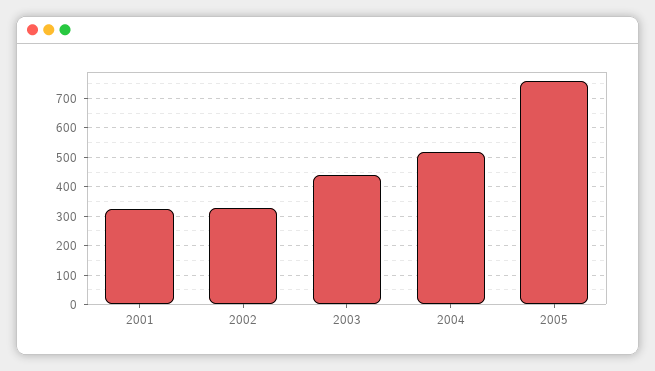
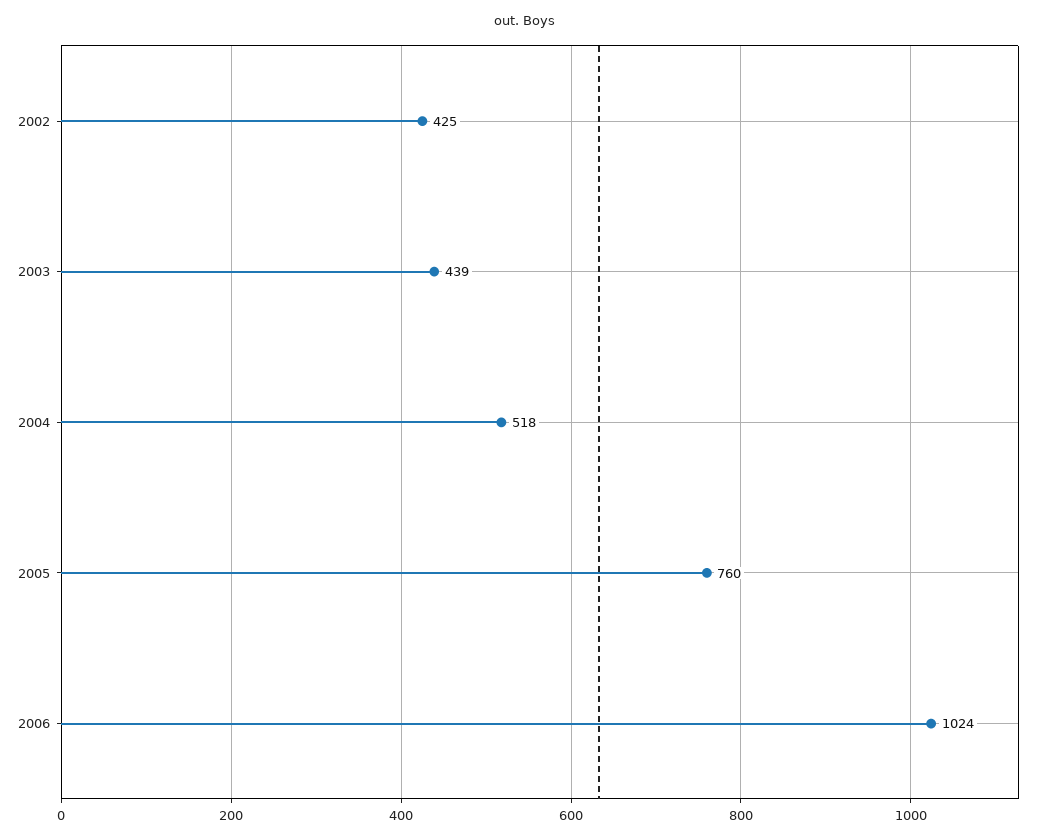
2001: 325 -> none
2002: 325 -> 425
2006: none -> 1024

